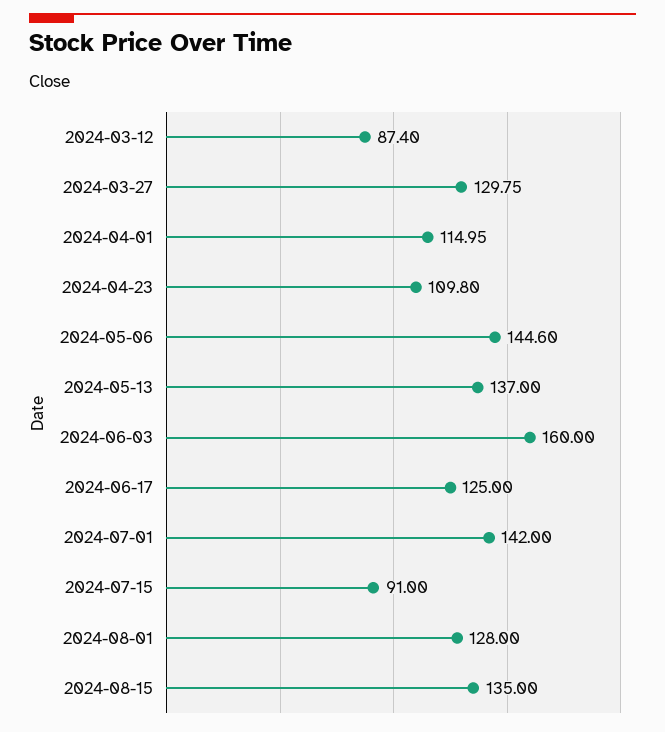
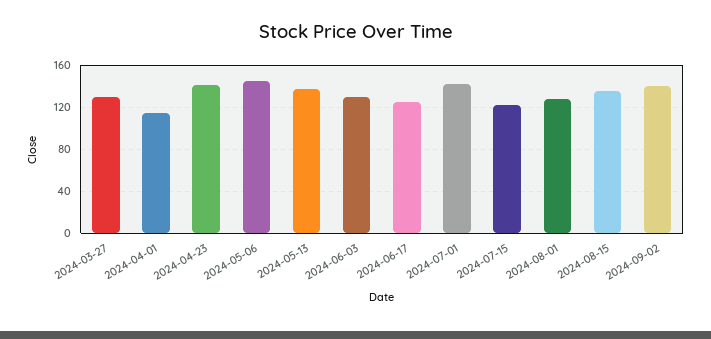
2024-03-12: 87.4 -> none
2024-04-23: 109.8 -> 140
2024-06-03: 160 -> 130
2024-07-15: 91 -> 120
2024-09-02: none -> 140

